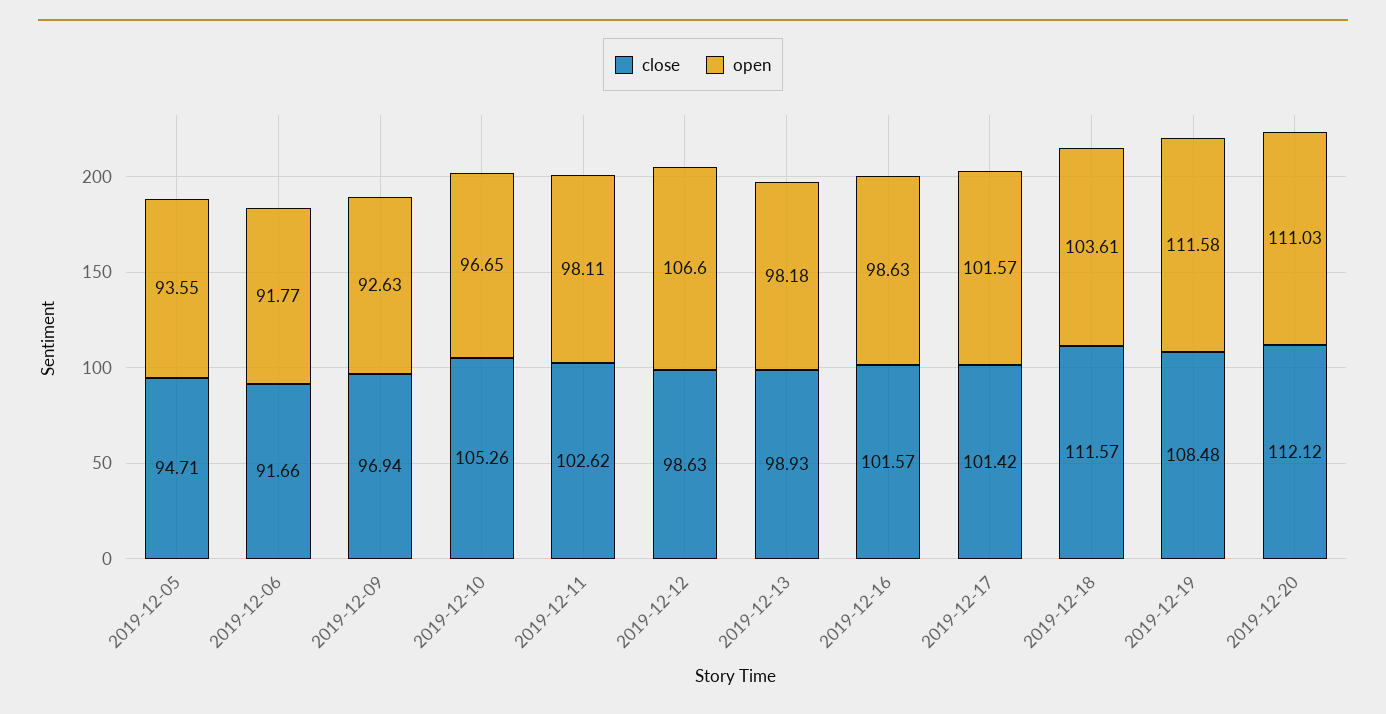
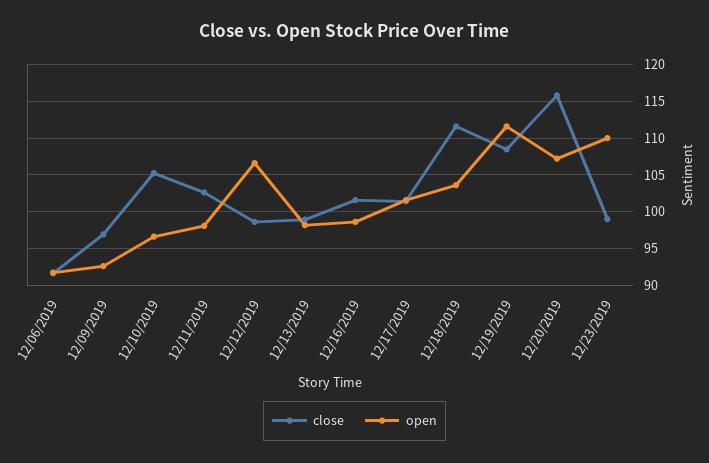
close, 2019-12-05: 94.71 -> none
open, 2019-12-05: 93.55 -> none
close, 2019-12-20: 112.12 -> 116
open, 2019-12-20: 111.03 -> 107
close, 12/23/2019: none -> 99
open, 12/23/2019: none -> 110

